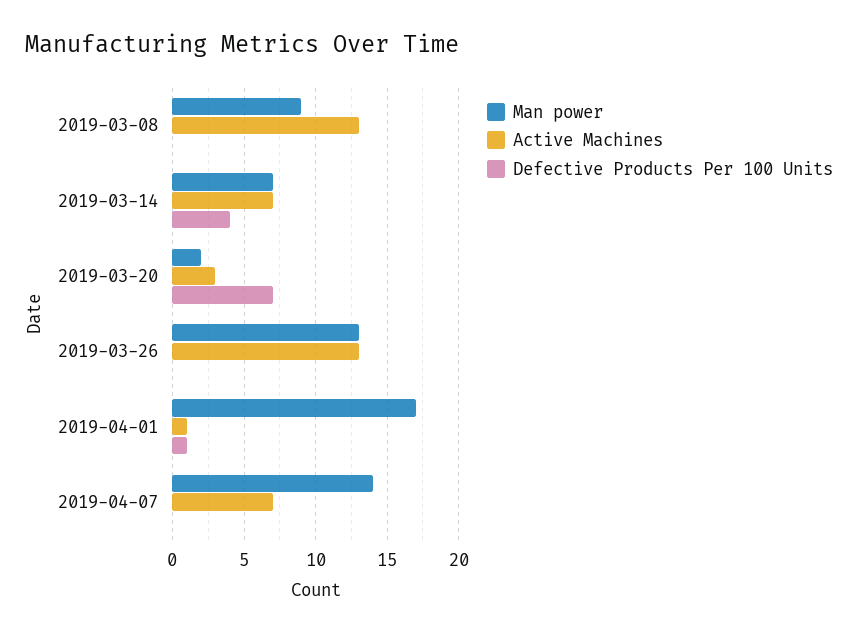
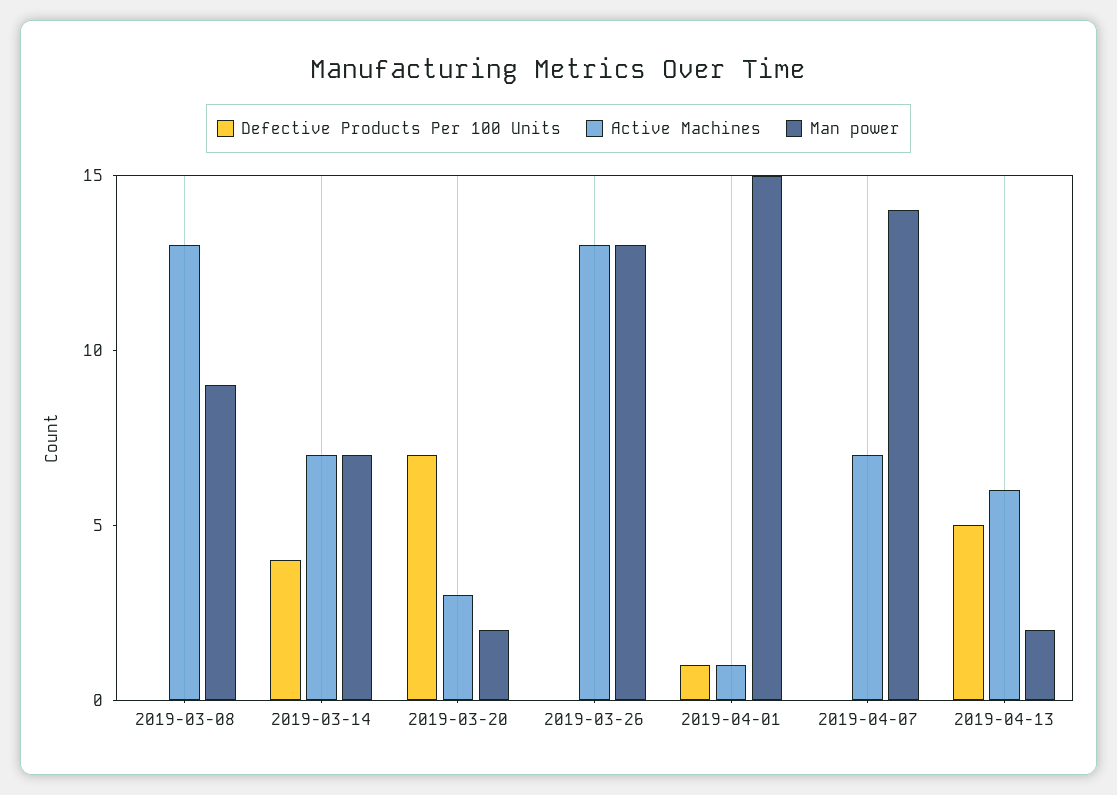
Man power, 2019-04-01: 17 -> 15
Defective Products Per 100 Units, 2019-04-13: none -> 5
Active Machines, 2019-04-13: none -> 6
Man power, 2019-04-13: none -> 2

